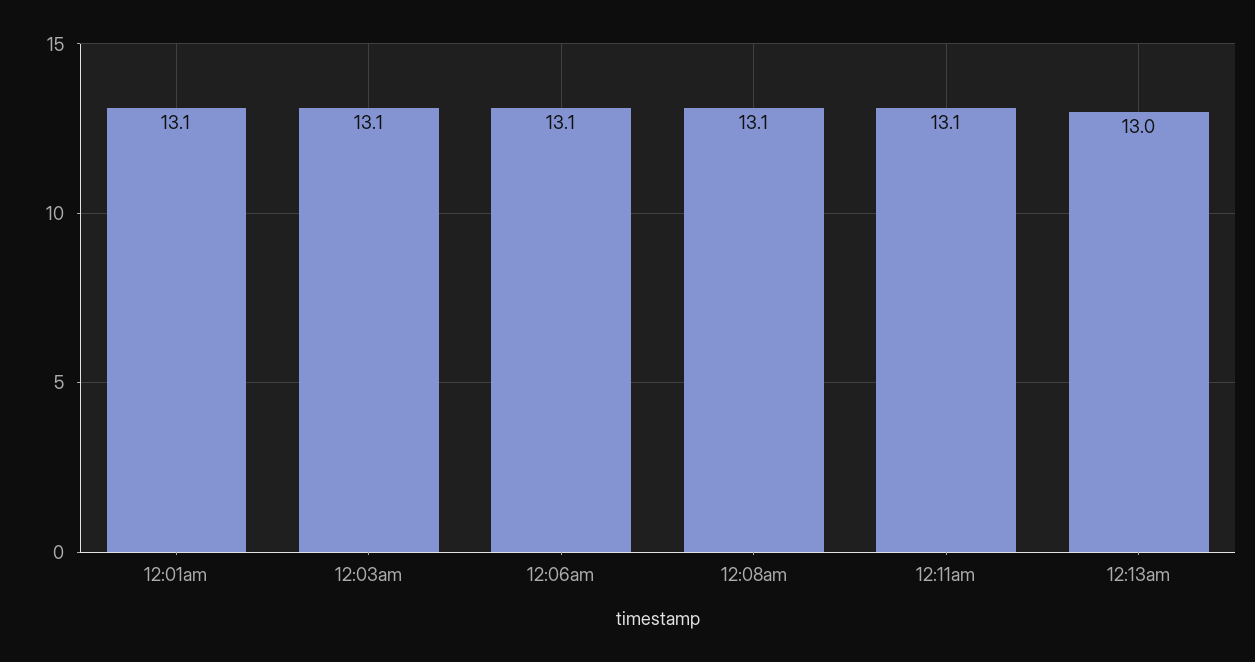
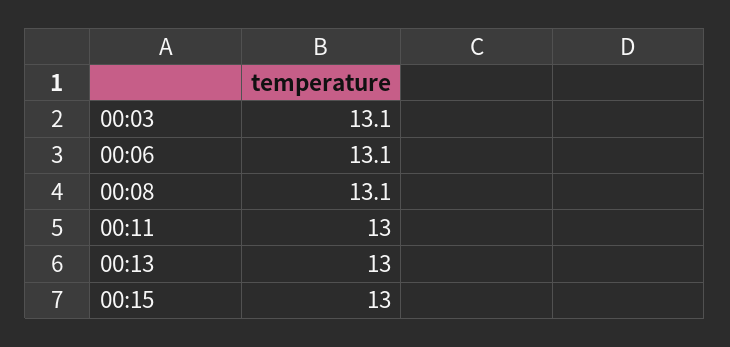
12:01am: 13.1 -> none
12:11am: 13.1 -> 13
00:15: none -> 13

